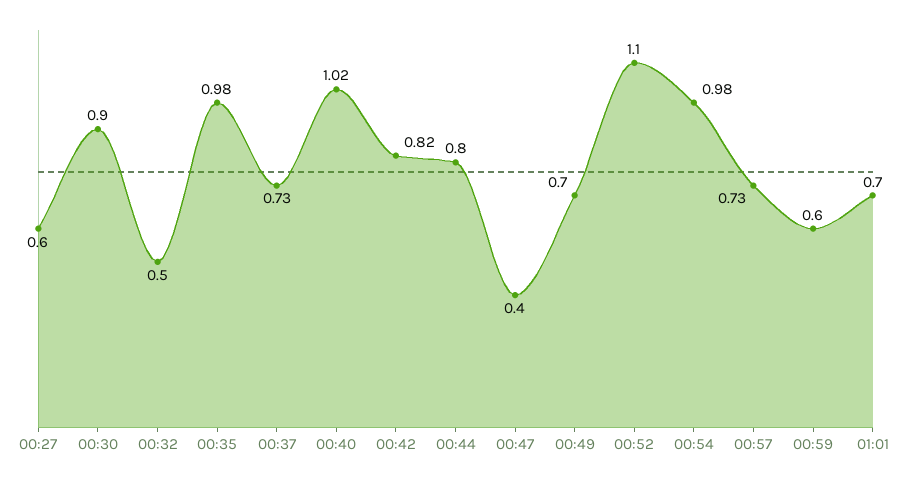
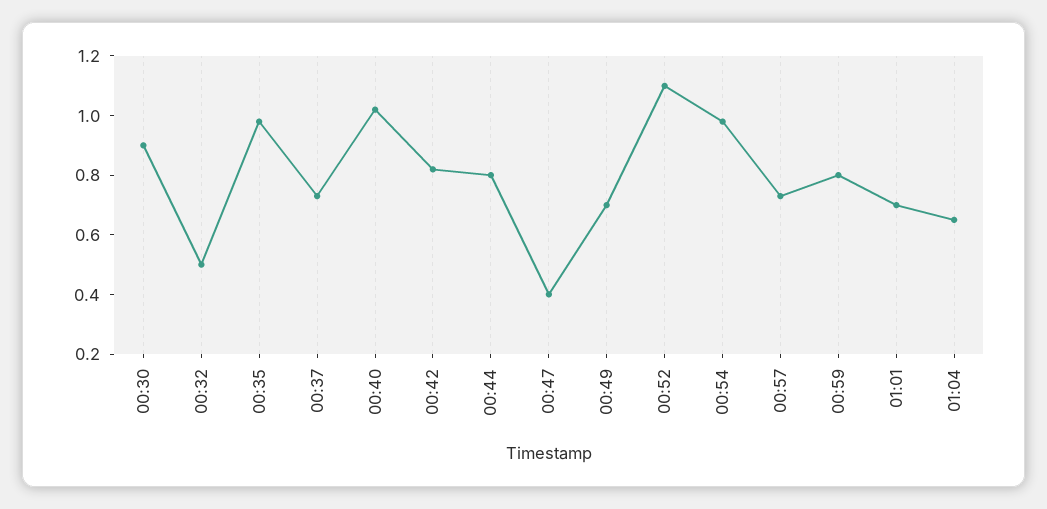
00:27: 0.6 -> none
00:59: 0.6 -> 0.8
01:04: none -> 0.65

